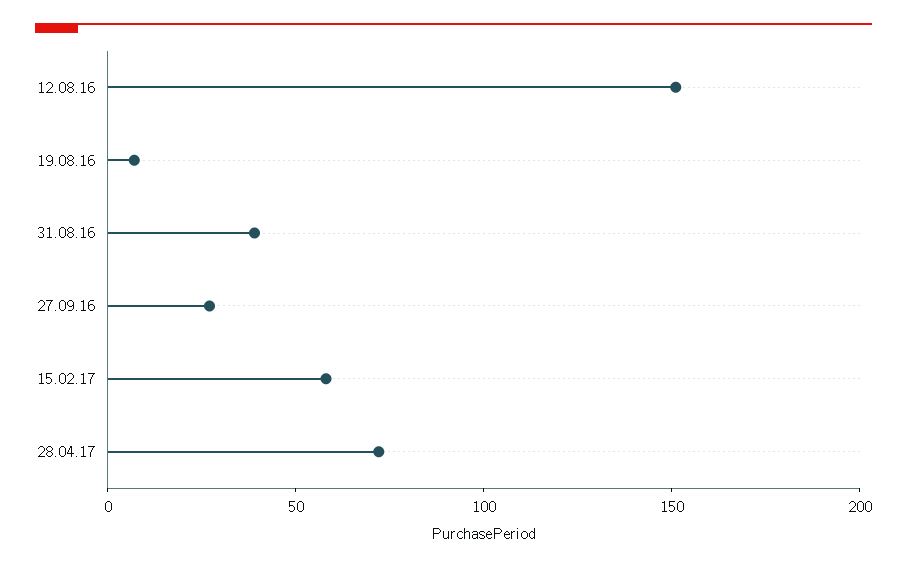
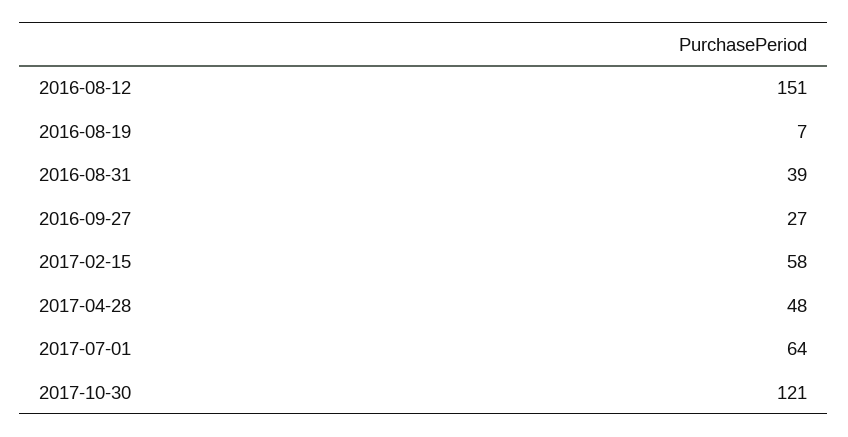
28.04.17: 70 -> 48
2017-07-01: none -> 64
2017-10-30: none -> 121

